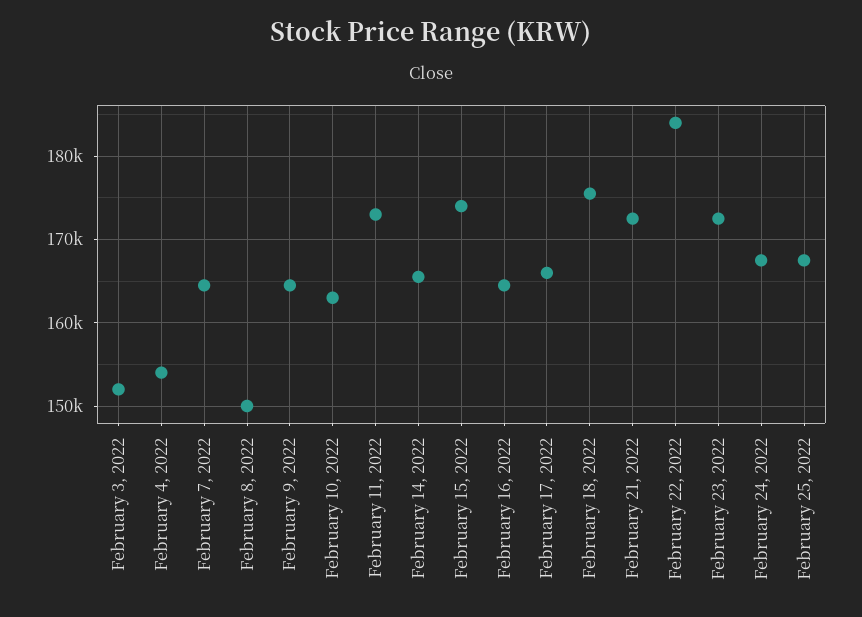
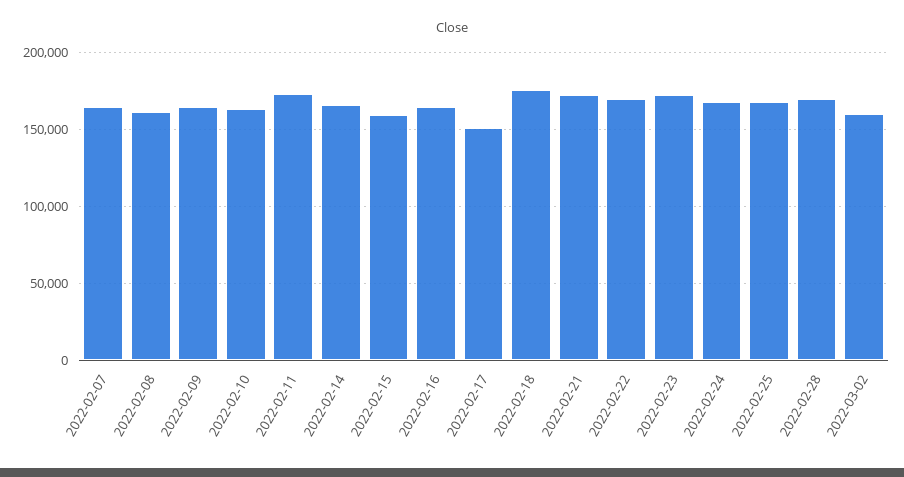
February 3, 2022: 152000 -> none
February 4, 2022: 154000 -> none
February 8, 2022: 150000 -> 160000
February 15, 2022: 174000 -> 160000
February 17, 2022: 166000 -> 150000
February 22, 2022: 184000 -> 170000
2022-02-28: none -> 170000
2022-03-02: none -> 160000

